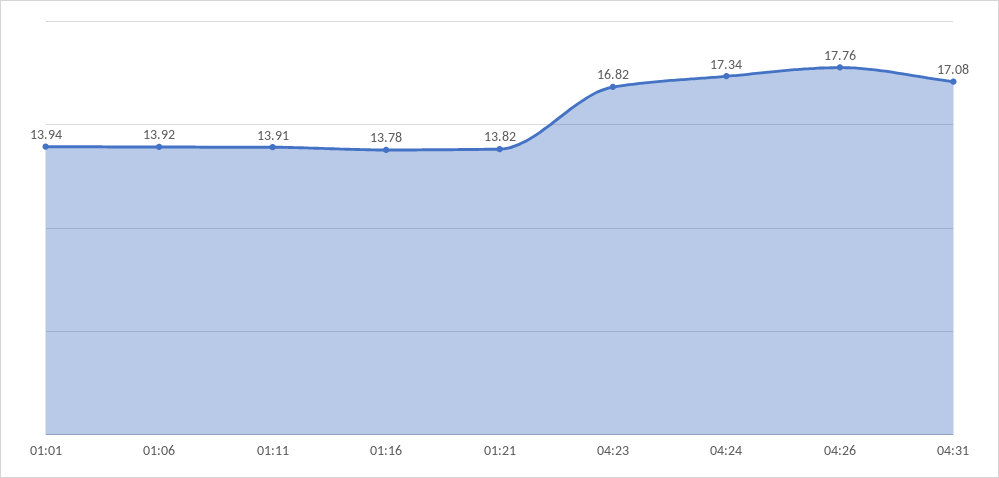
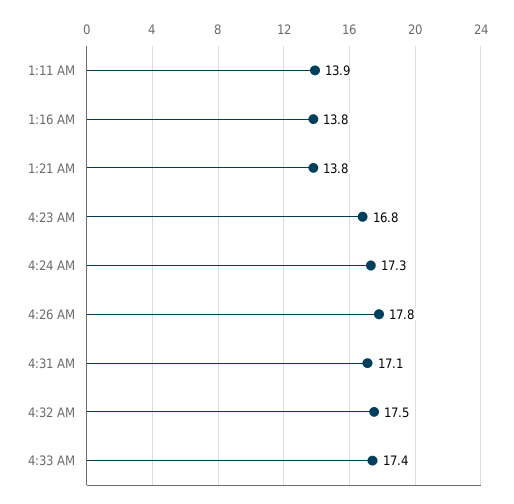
01:01: 13.94 -> none
01:06: 13.92 -> none
4:32 AM: none -> 17.5
4:33 AM: none -> 17.4

